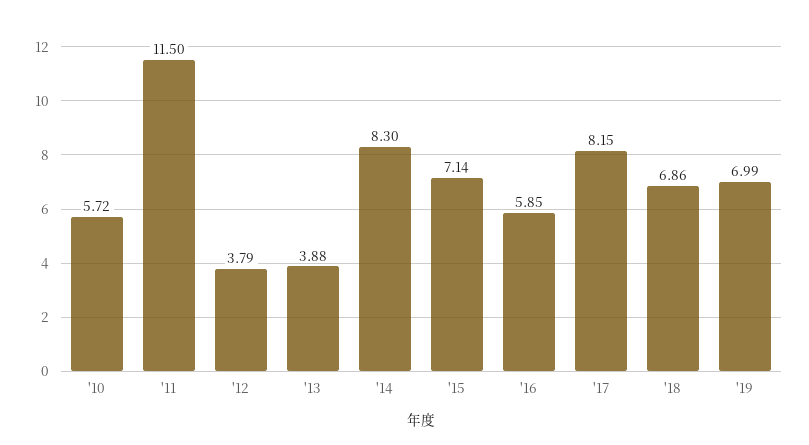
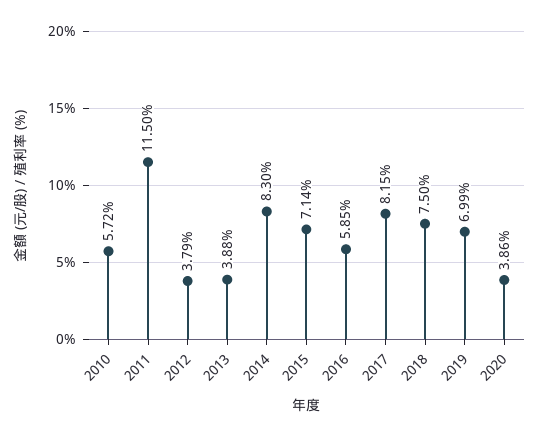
'18: 6.86 -> 7.5
2020: none -> 3.86

